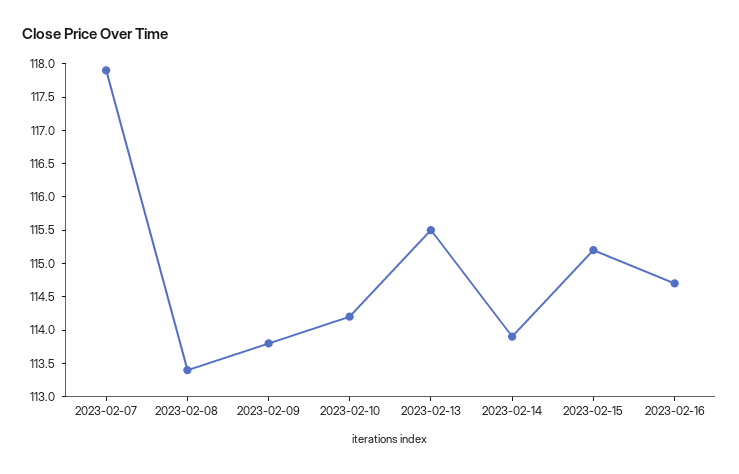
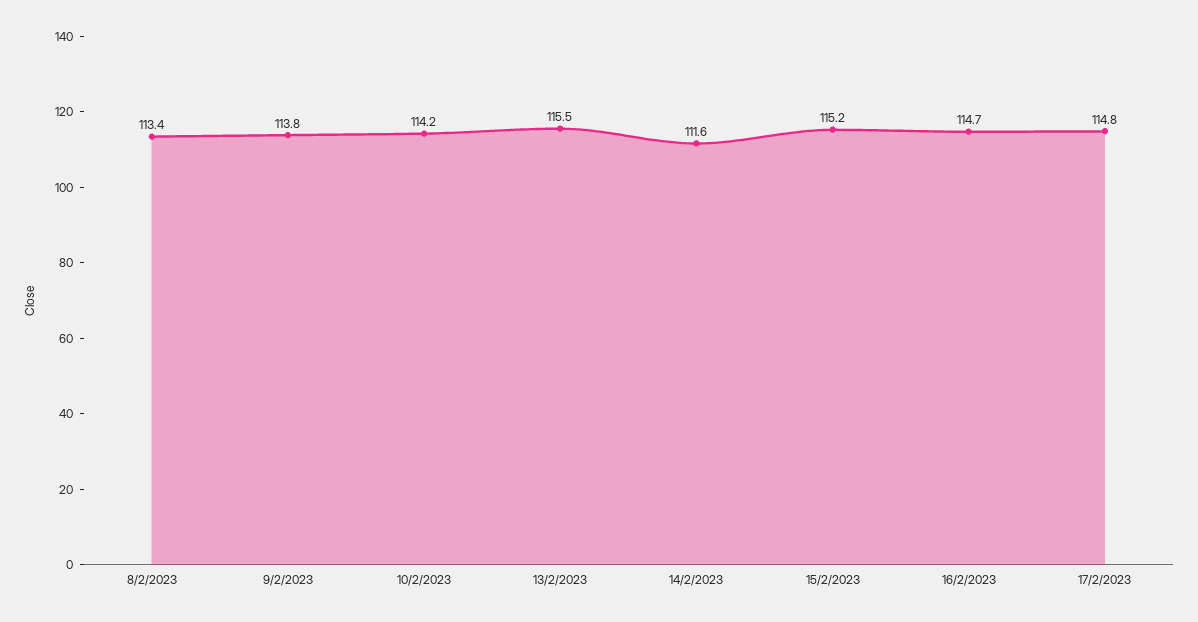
2023-02-07: 118 -> none
2023-02-14: 114 -> 111.6
17/2/2023: none -> 114.8

